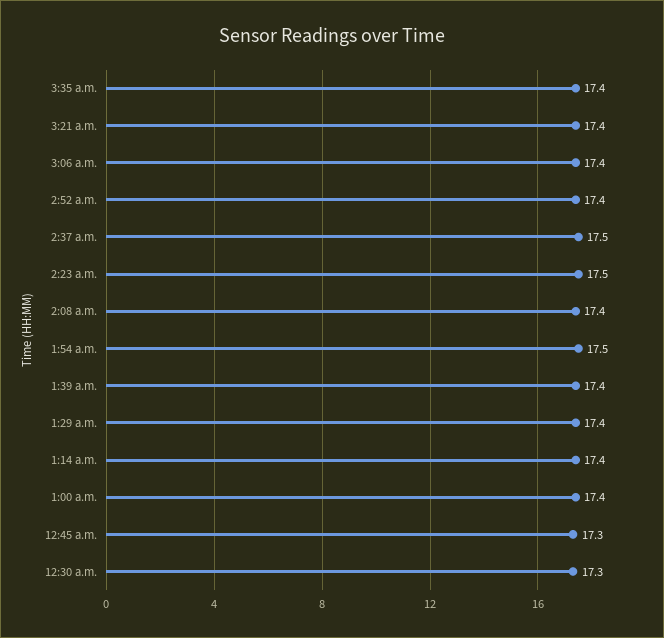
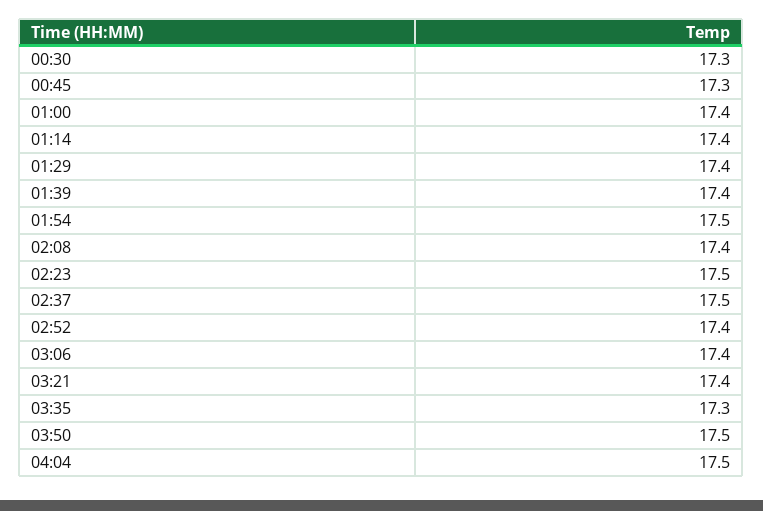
3:35 a.m.: 17.4 -> 17.3
03:50: none -> 17.5
04:04: none -> 17.5

